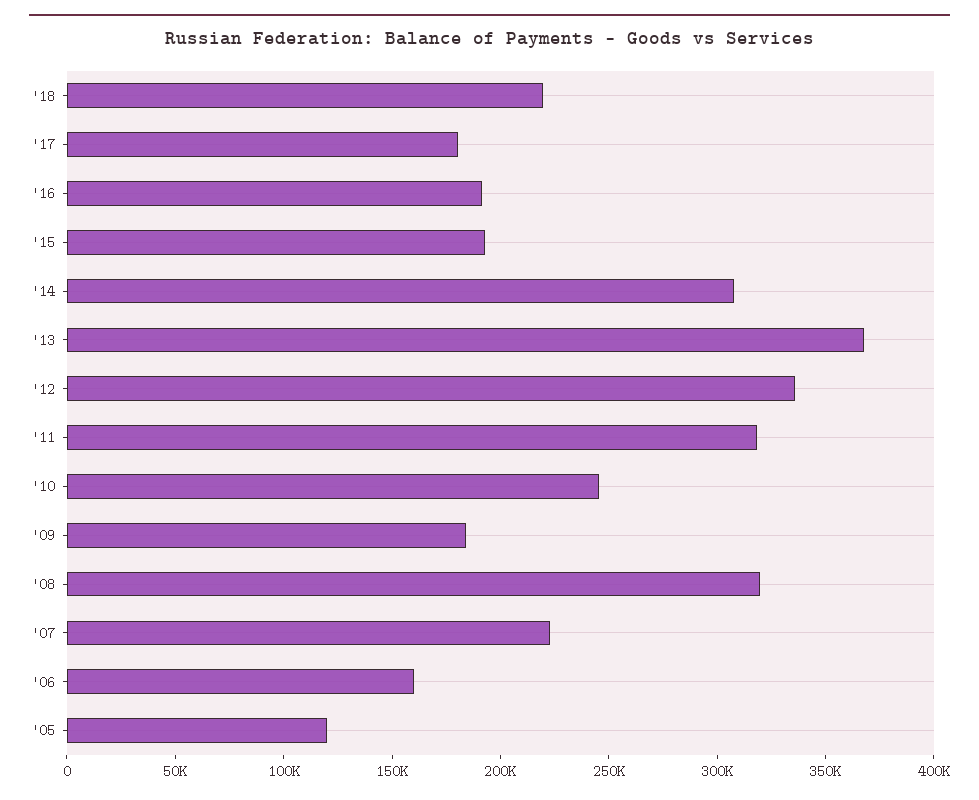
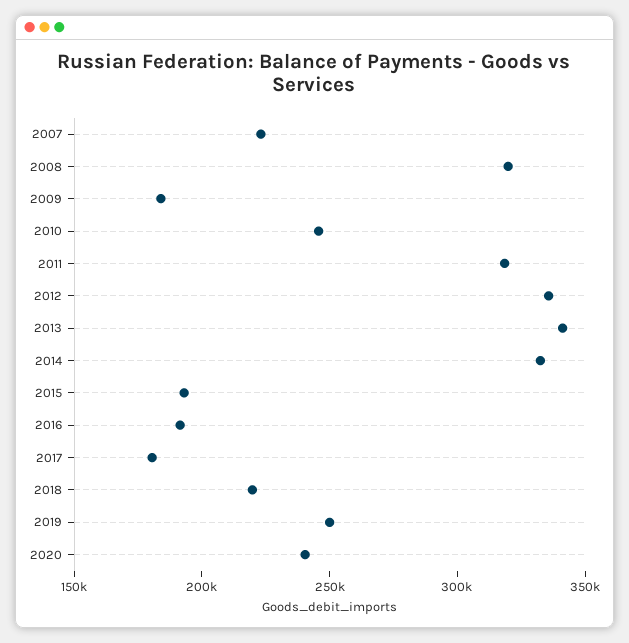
'14: 310000 -> 330000
'13: 370000 -> 340000
'06: 160000 -> none
'05: 120000 -> none
2019: none -> 250000
2020: none -> 240000

